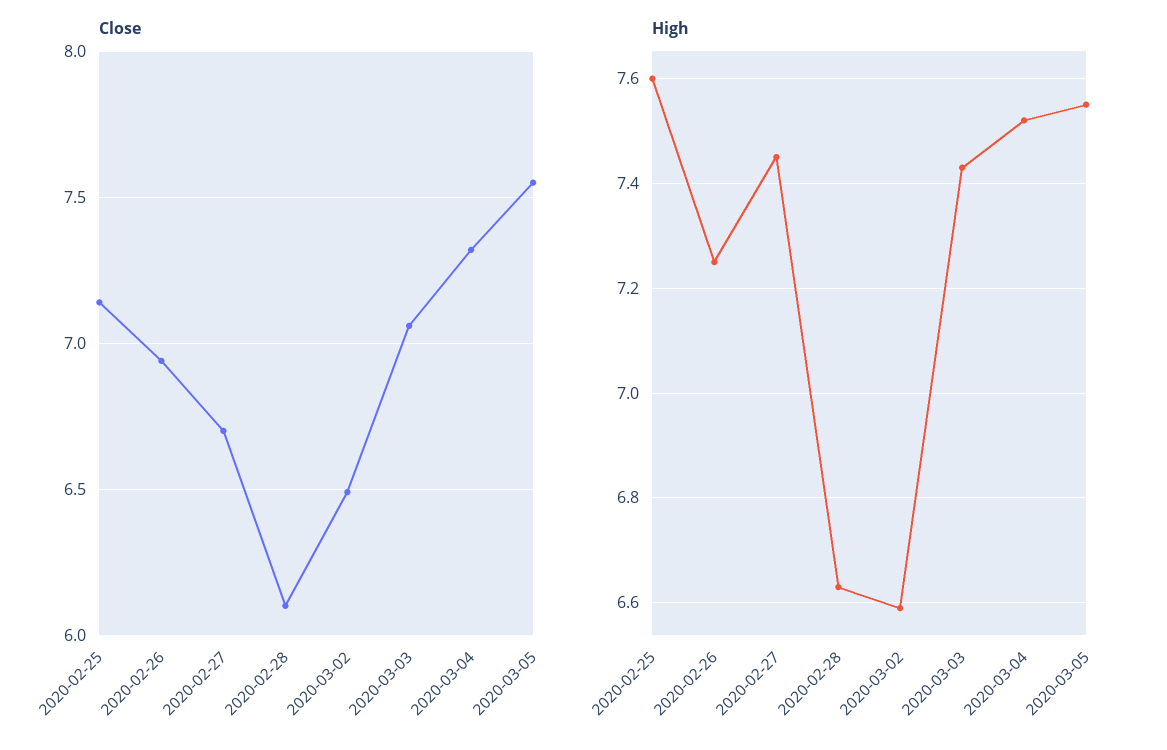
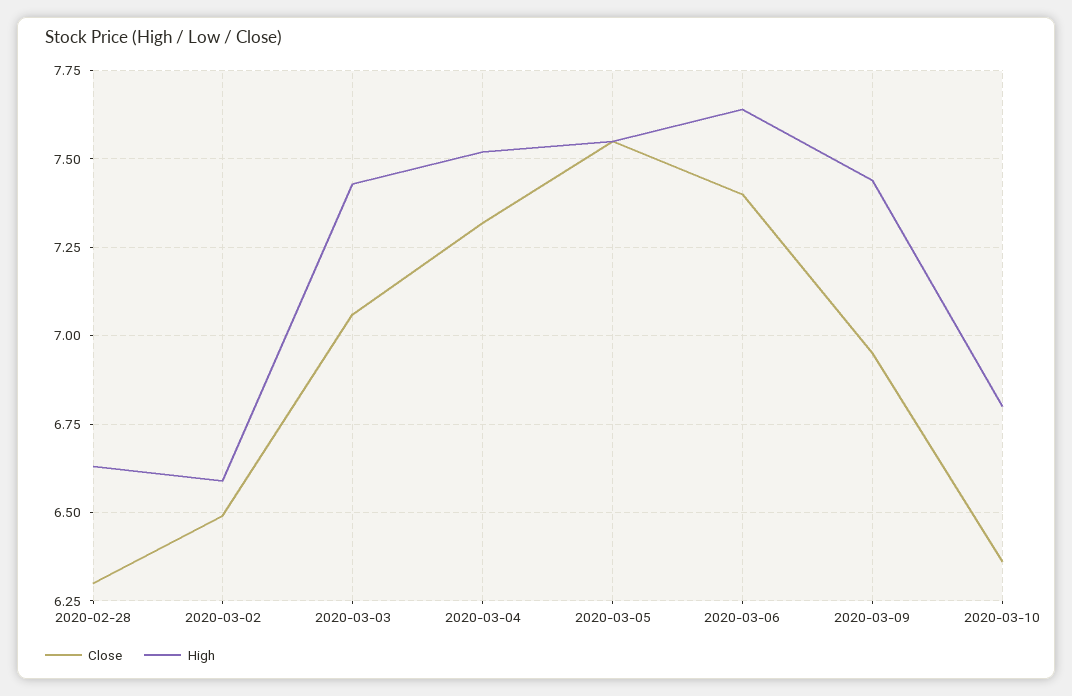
Close, 2020-02-25: 7.15 -> none
Close, 2020-02-26: 6.95 -> none
Close, 2020-02-27: 6.7 -> none
Close, 2020-02-28: 6.1 -> 6.3
High, 2020-02-25: 7.6 -> none
High, 2020-02-26: 7.25 -> none
High, 2020-02-27: 7.45 -> none
Close, 2020-03-06: none -> 7.4
High, 2020-03-06: none -> 7.65
Close, 2020-03-09: none -> 6.95
High, 2020-03-09: none -> 7.45
Close, 2020-03-10: none -> 6.35
High, 2020-03-10: none -> 6.8

